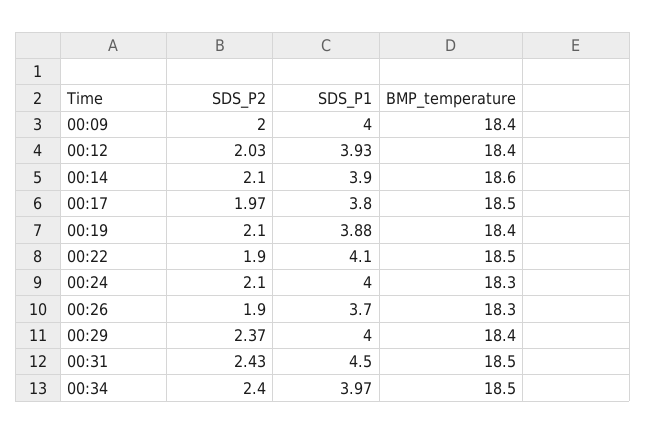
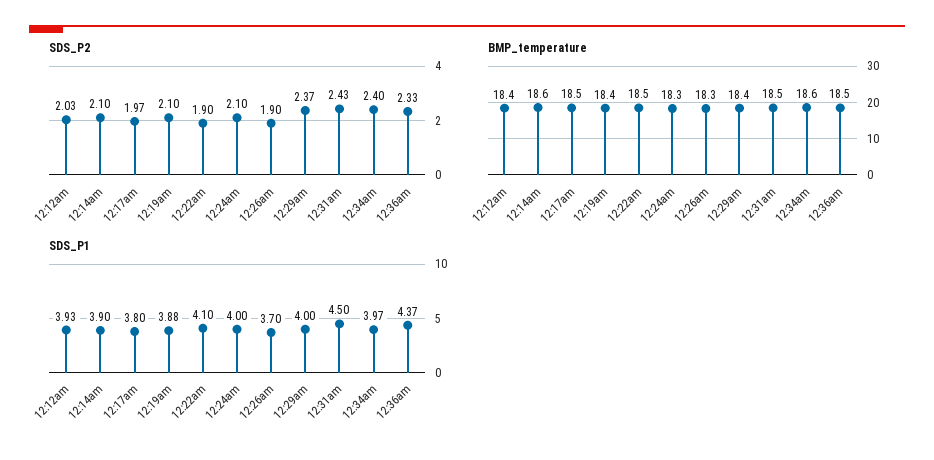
SDS_P2, 00:09: 2 -> none
SDS_P1, 00:09: 4 -> none
BMP_temperature, 00:09: 18.4 -> none
BMP_temperature, 00:34: 18.5 -> 18.6
SDS_P2, 12:36am: none -> 2.33
BMP_temperature, 12:36am: none -> 18.5
SDS_P1, 12:36am: none -> 4.37

